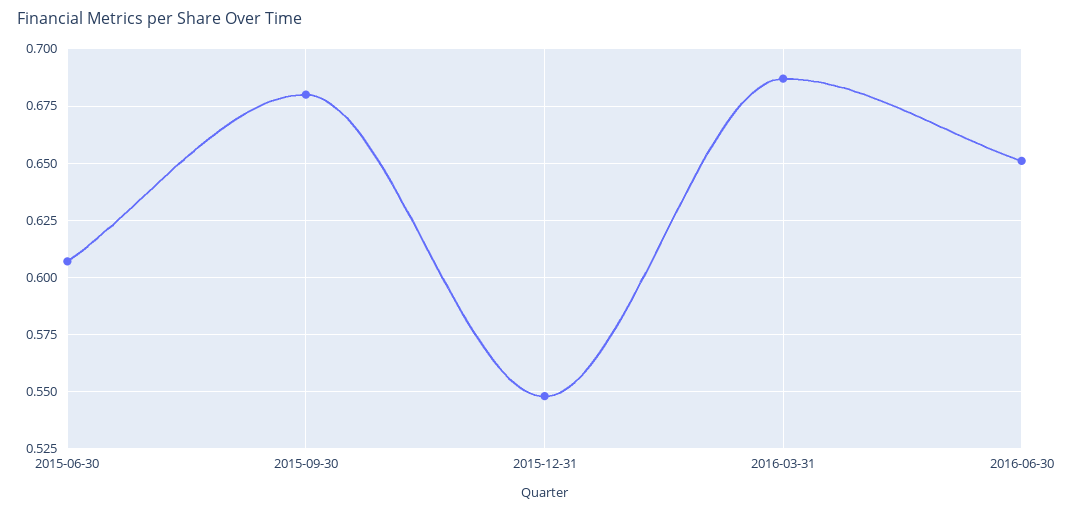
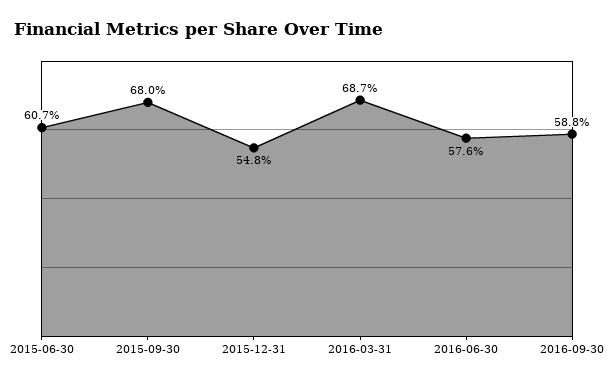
2016-06-30: 0.65 -> 0.576
2016-09-30: none -> 0.588

